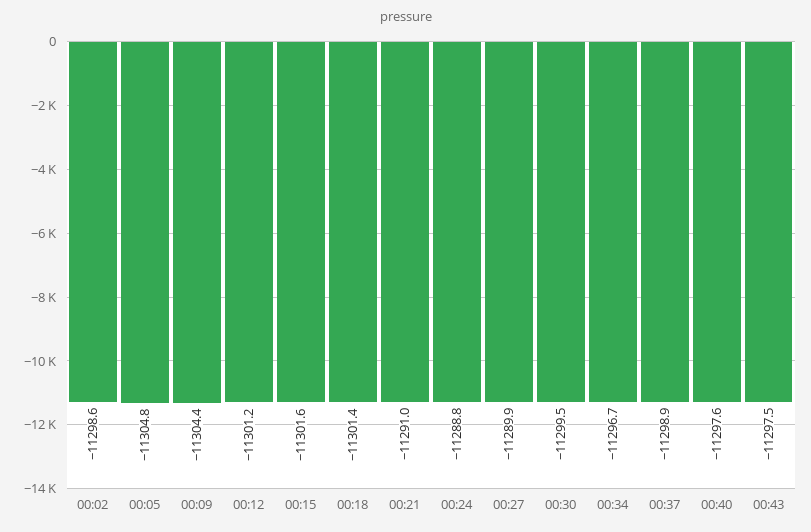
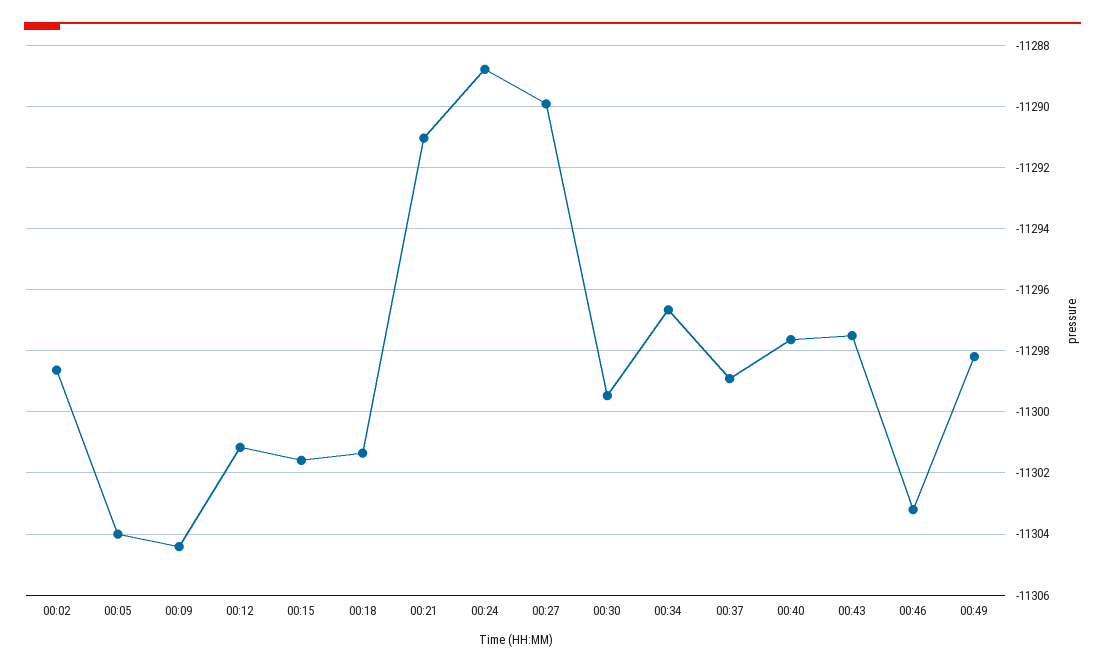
00:05: -11304.8 -> -11304
00:46: none -> -11303.2
00:49: none -> -11298.2

